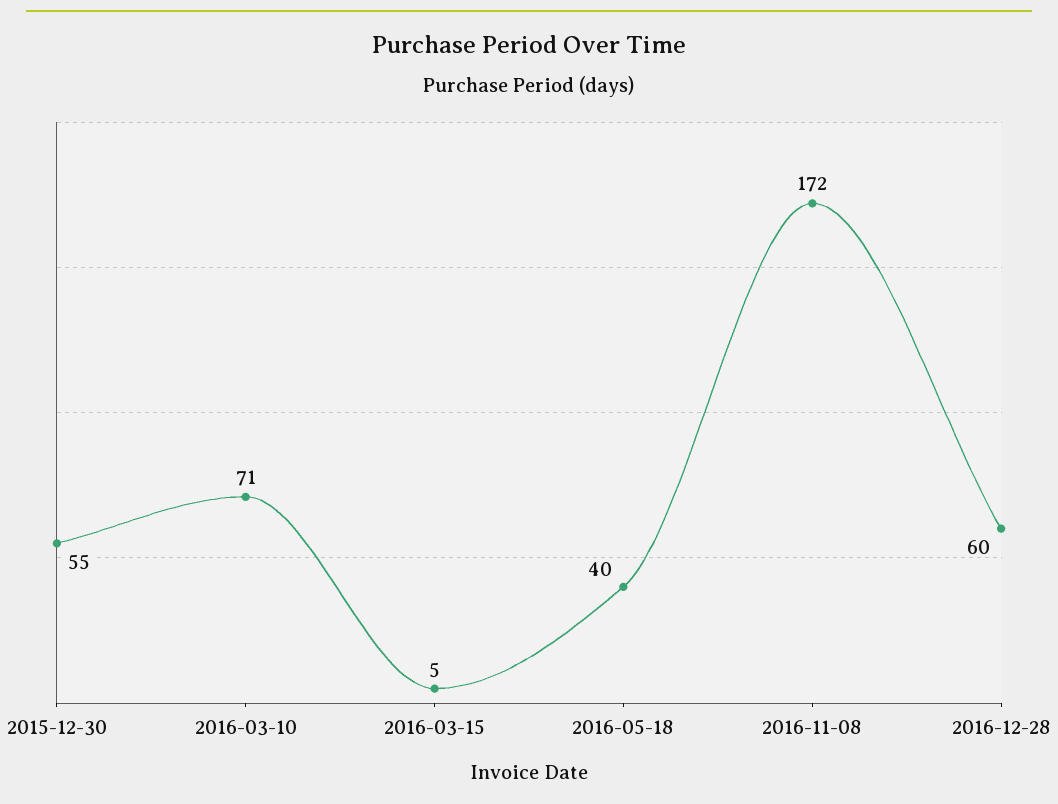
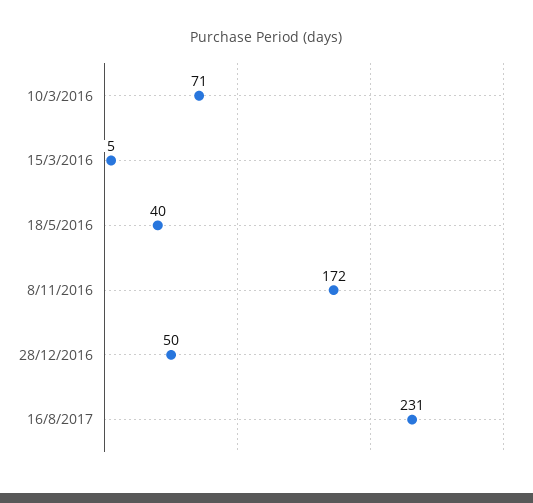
2015-12-30: 55 -> none
2016-12-28: 60 -> 50
16/8/2017: none -> 231

